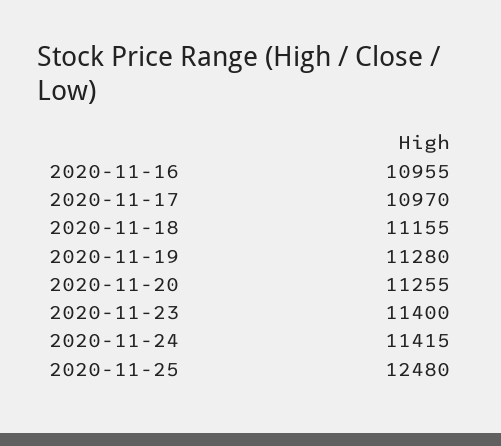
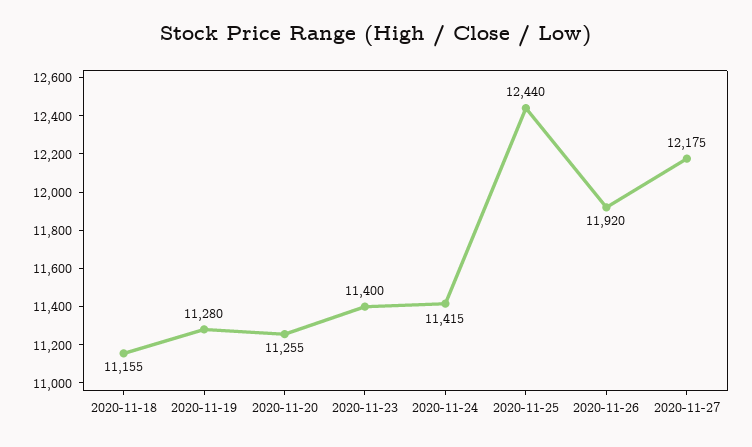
2020-11-16: 10955 -> none
2020-11-17: 10970 -> none
2020-11-25: 12480 -> 12440
2020-11-26: none -> 11920
2020-11-27: none -> 12175

